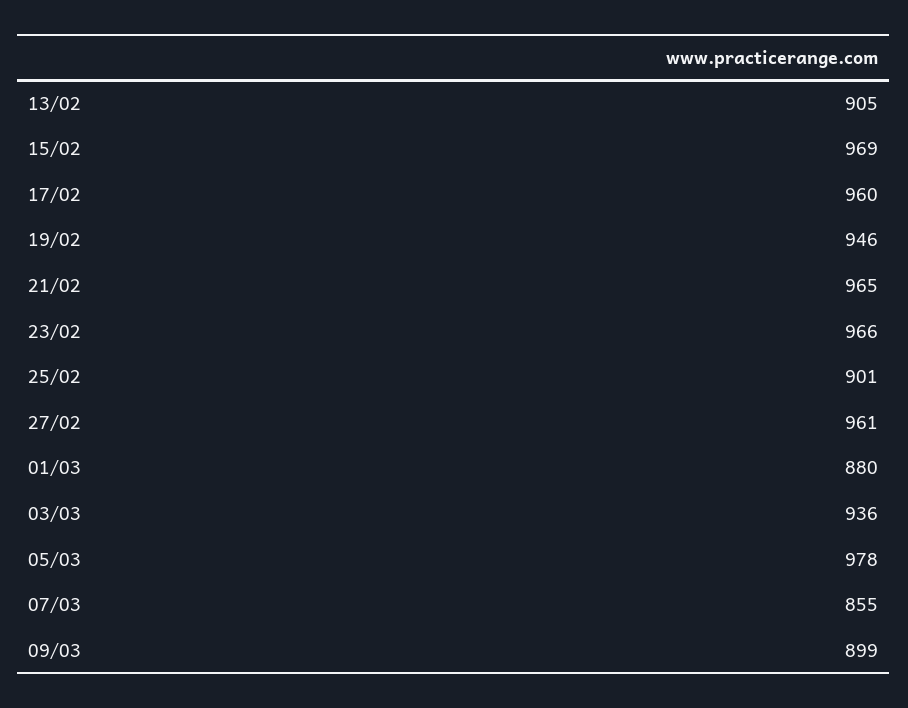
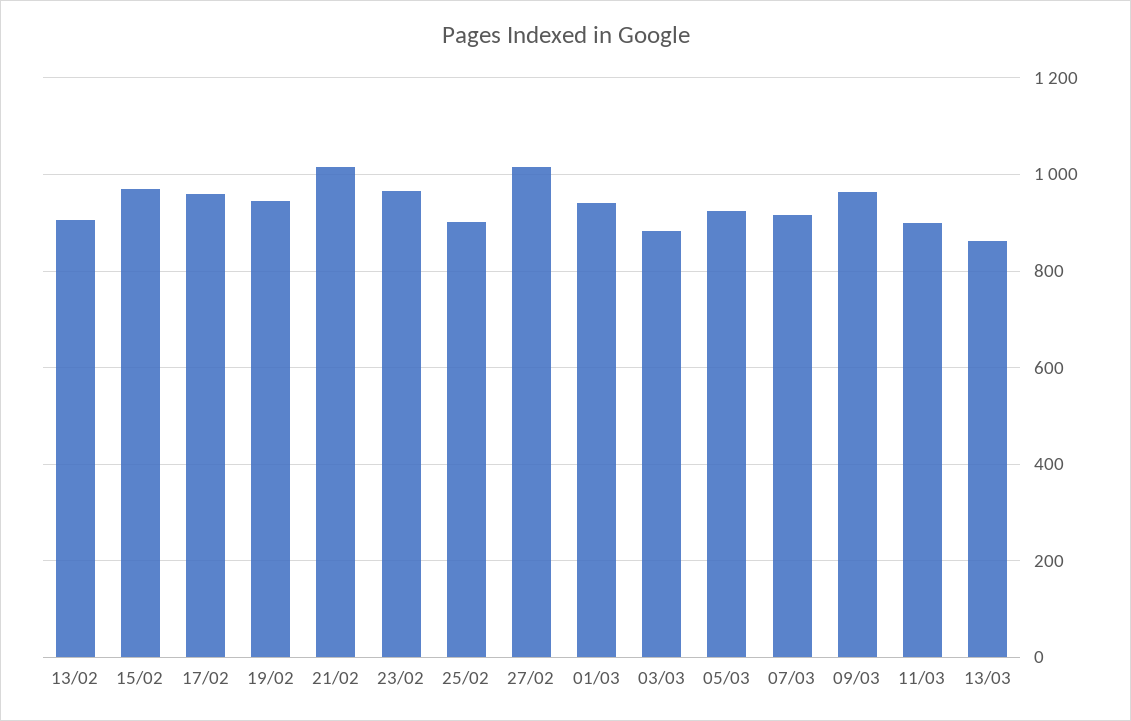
21/02: 965 -> 1020
27/02: 961 -> 1020
01/03: 880 -> 940
03/03: 936 -> 880
05/03: 978 -> 920
07/03: 855 -> 920
09/03: 899 -> 960
11/03: none -> 900
13/03: none -> 860

